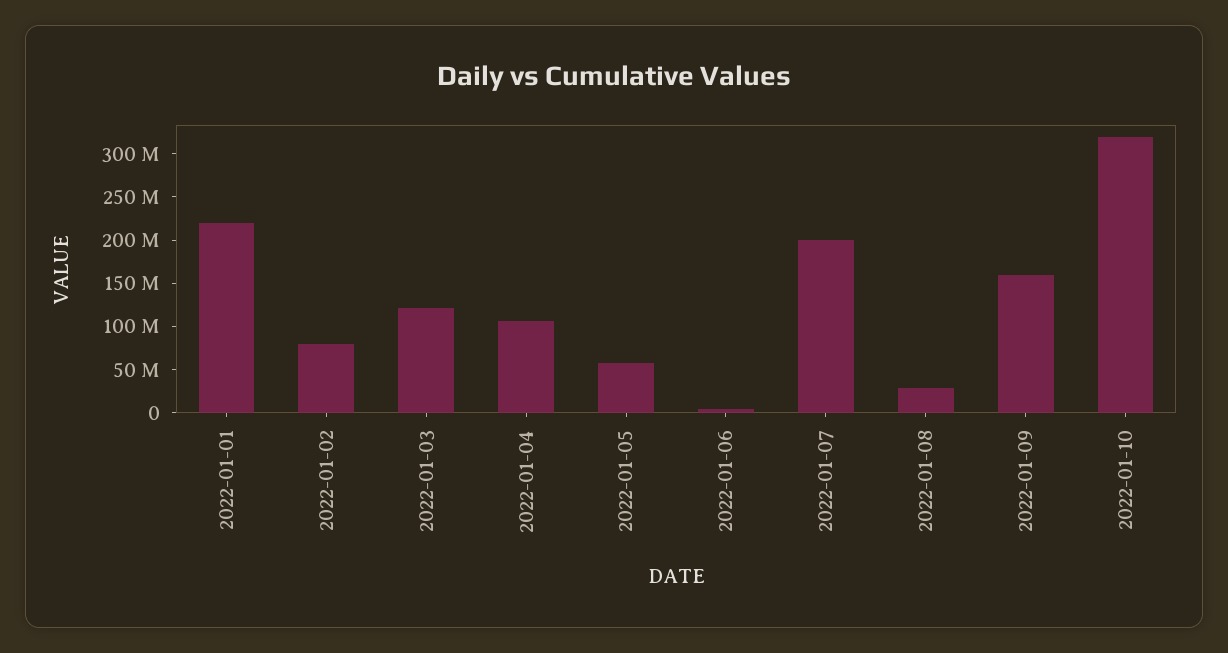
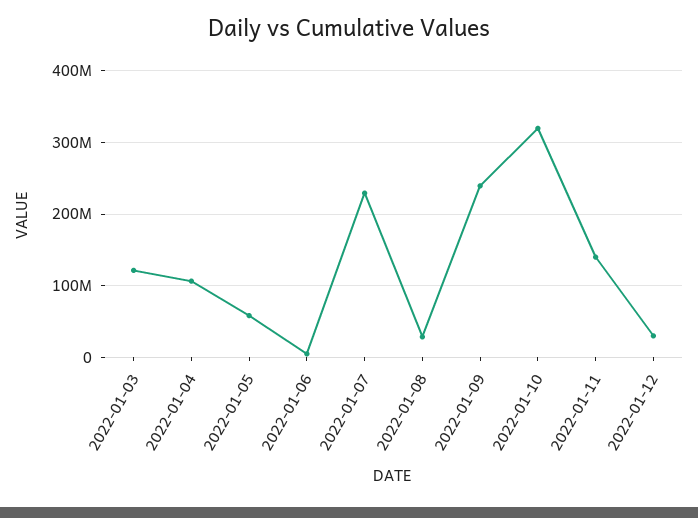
2022-01-01: 220000000 -> none
2022-01-02: 80000000 -> none
2022-01-07: 200000000 -> 230000000
2022-01-09: 160000000 -> 240000000
2022-01-11: none -> 140000000
2022-01-12: none -> 30000000

